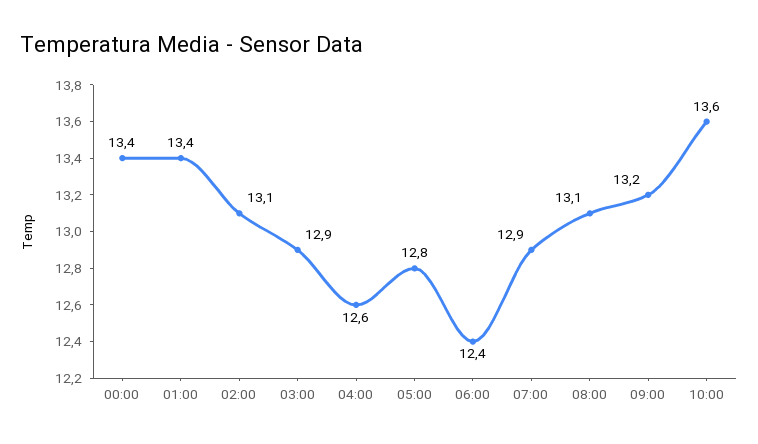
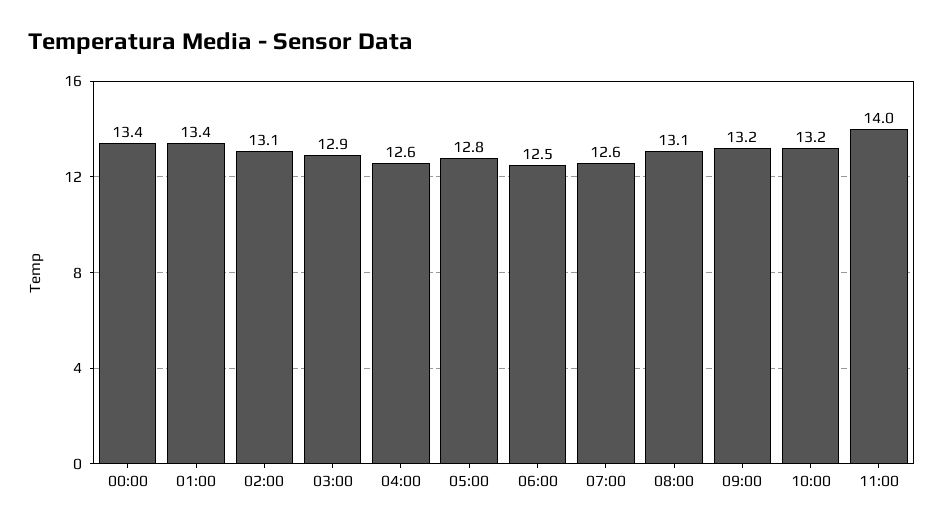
06:00: 12.4 -> 12.5
07:00: 12.9 -> 12.6
10:00: 13.6 -> 13.2
11:00: none -> 14

